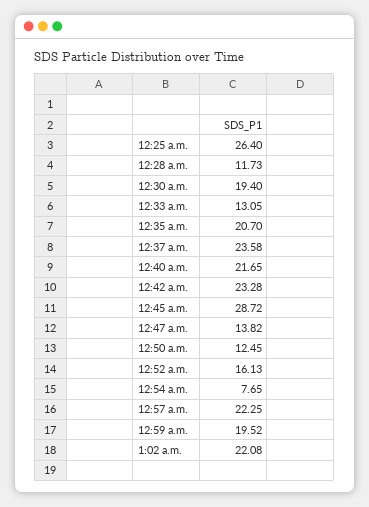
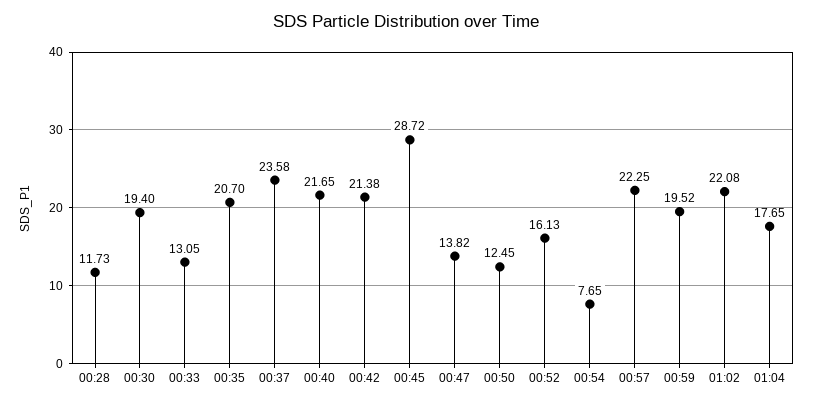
12:25 a.m.: 26.4 -> none
12:42 a.m.: 23.28 -> 21.38
01:04: none -> 17.65

